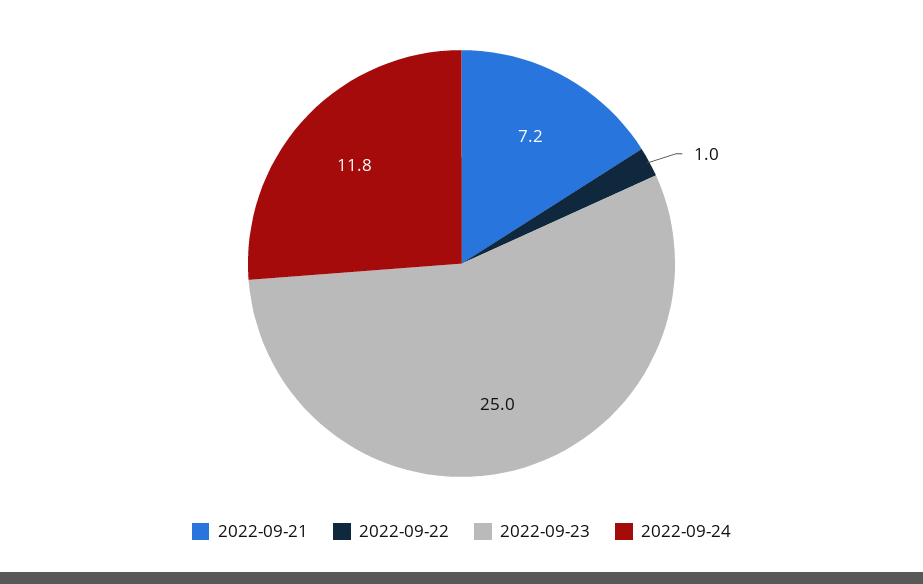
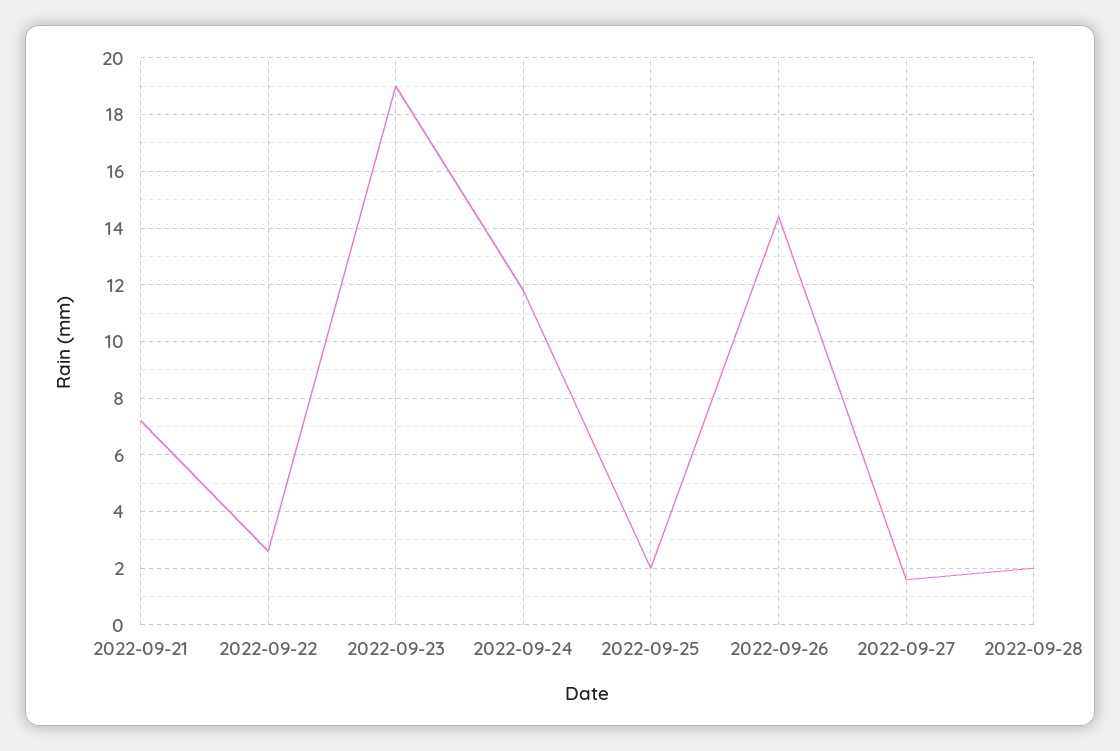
2022-09-22: 1 -> 2.5
2022-09-23: 25 -> 19
2022-09-25: none -> 2
2022-09-26: none -> 14.5
2022-09-27: none -> 1.5
2022-09-28: none -> 2

